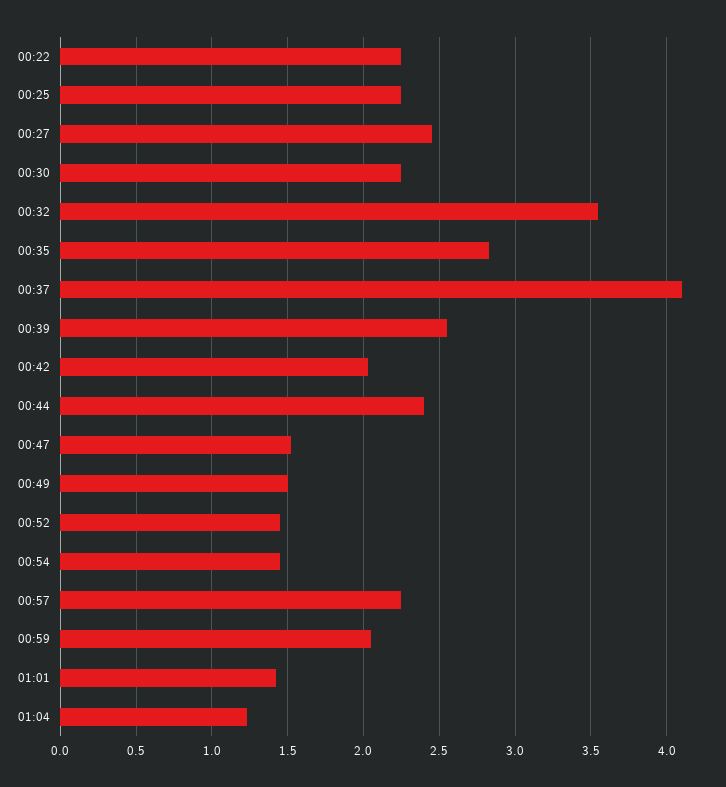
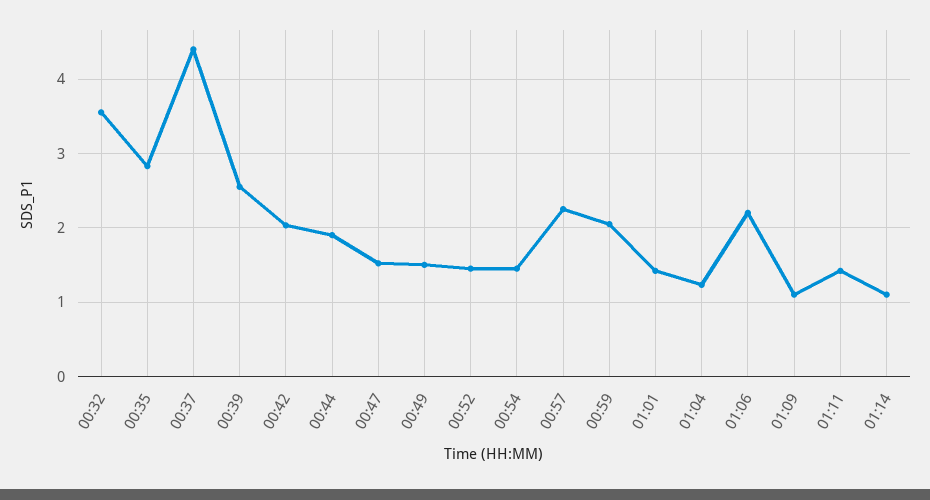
00:22: 2.25 -> none
00:25: 2.25 -> none
00:27: 2.45 -> none
00:30: 2.25 -> none
00:37: 4.1 -> 4.4
00:44: 2.4 -> 1.9
01:06: none -> 2.2
01:09: none -> 1.1
01:11: none -> 1.4
01:14: none -> 1.1

